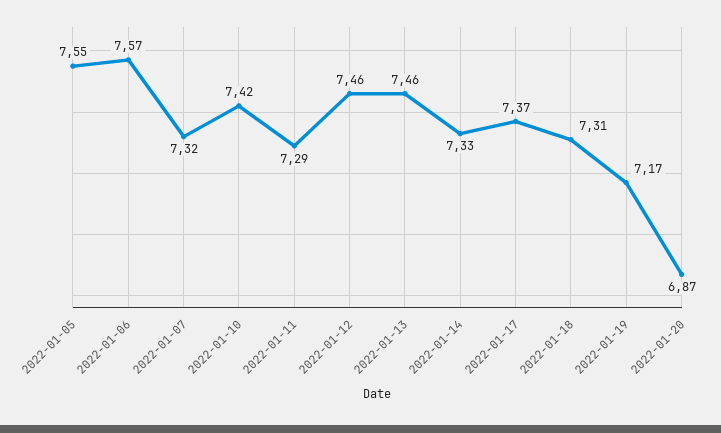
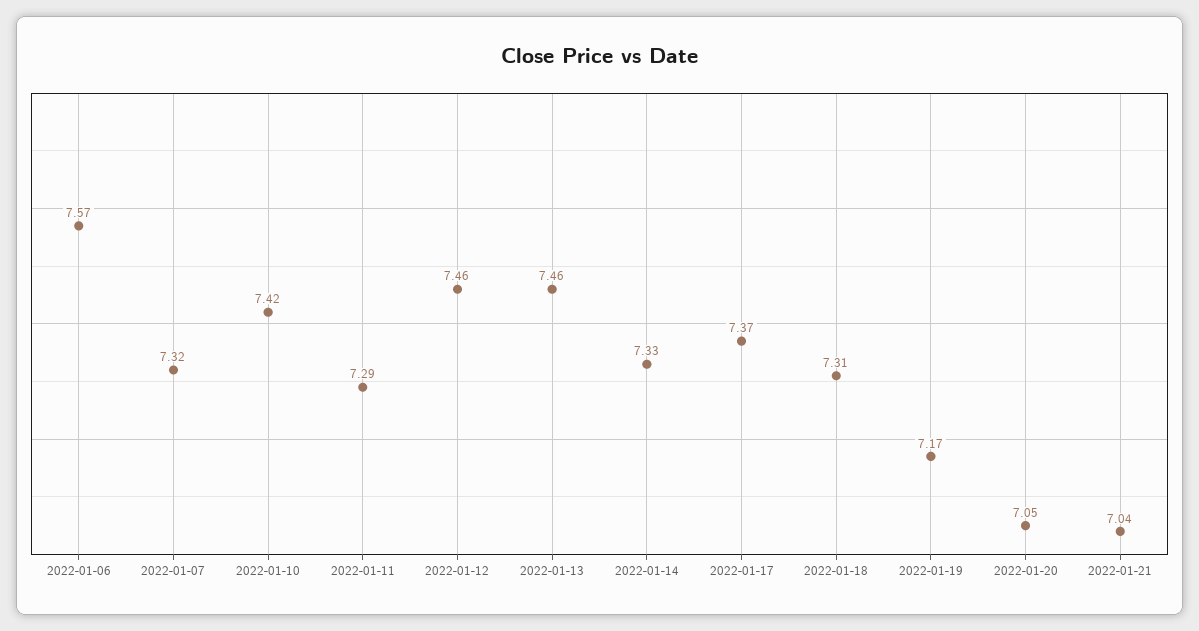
2022-01-05: 7.55 -> none
2022-01-20: 6.87 -> 7.05
2022-01-21: none -> 7.04

